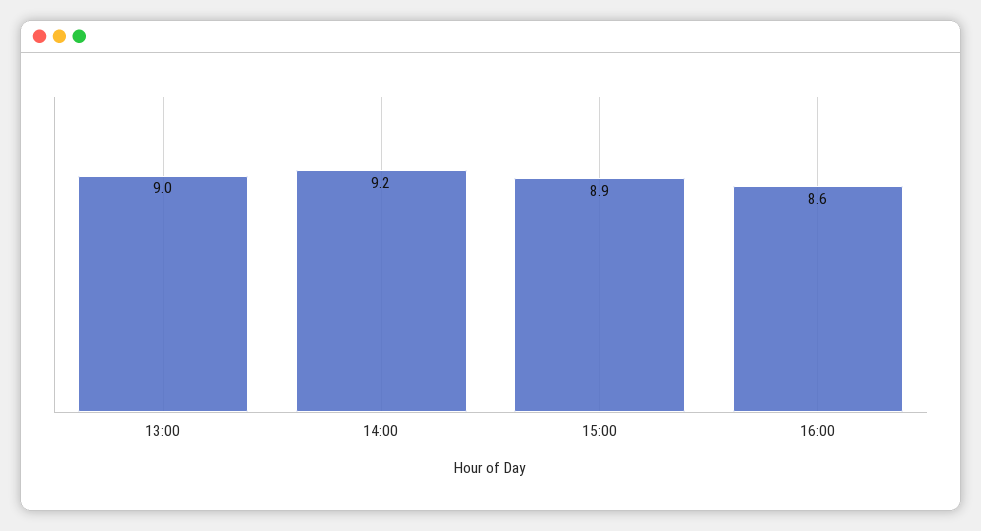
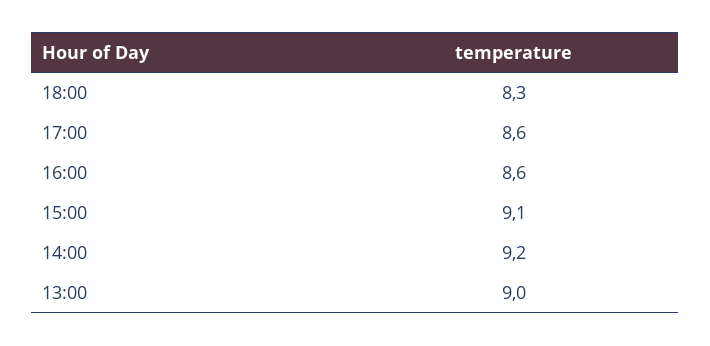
15:00: 8.9 -> 9.1
18:00: none -> 8.3
17:00: none -> 8.6

